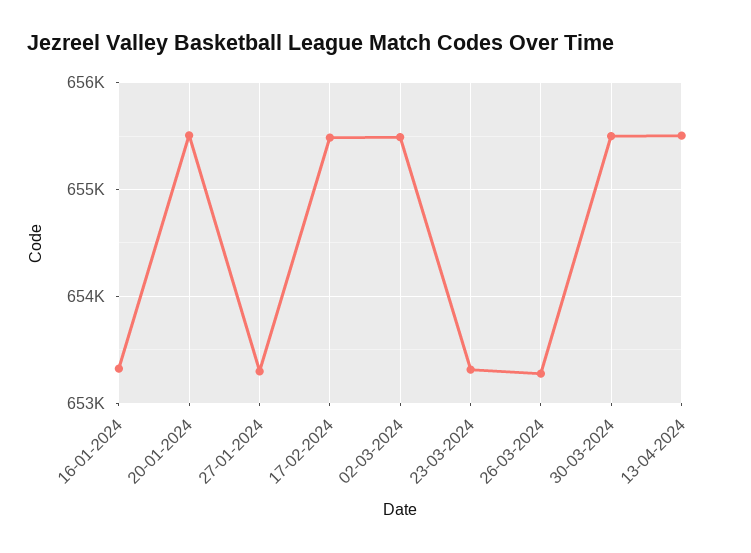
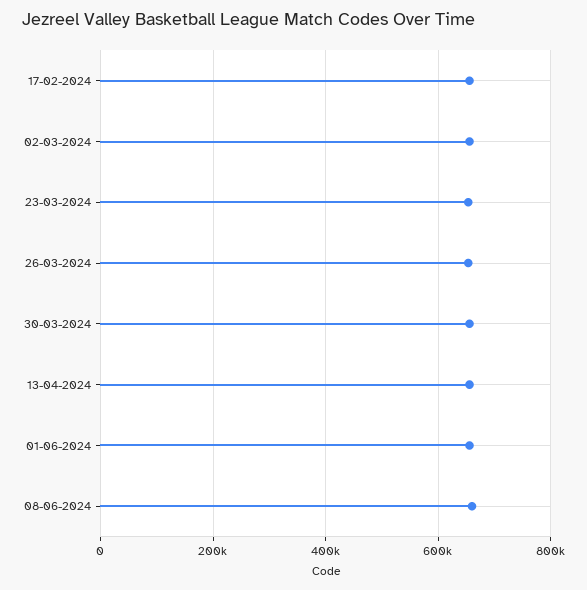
16-01-2024: 653300 -> none
20-01-2024: 655500 -> none
27-01-2024: 653300 -> none
01-06-2024: none -> 660000
08-06-2024: none -> 660000

